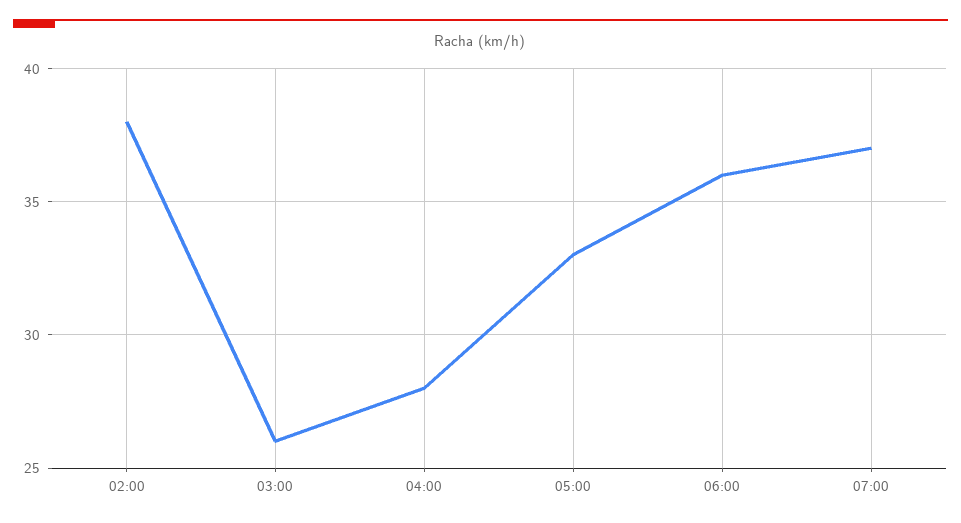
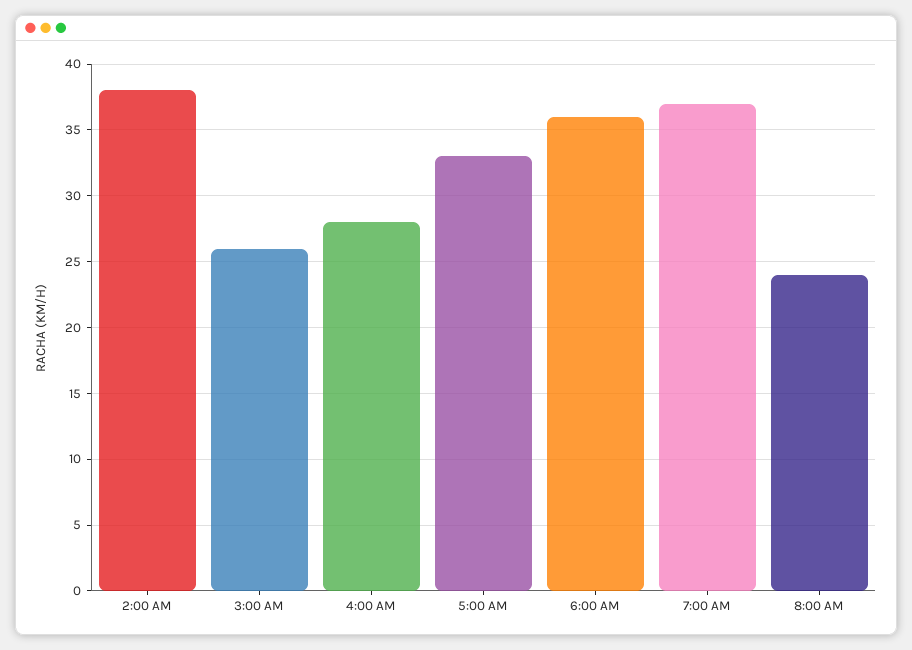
8:00 AM: none -> 24

